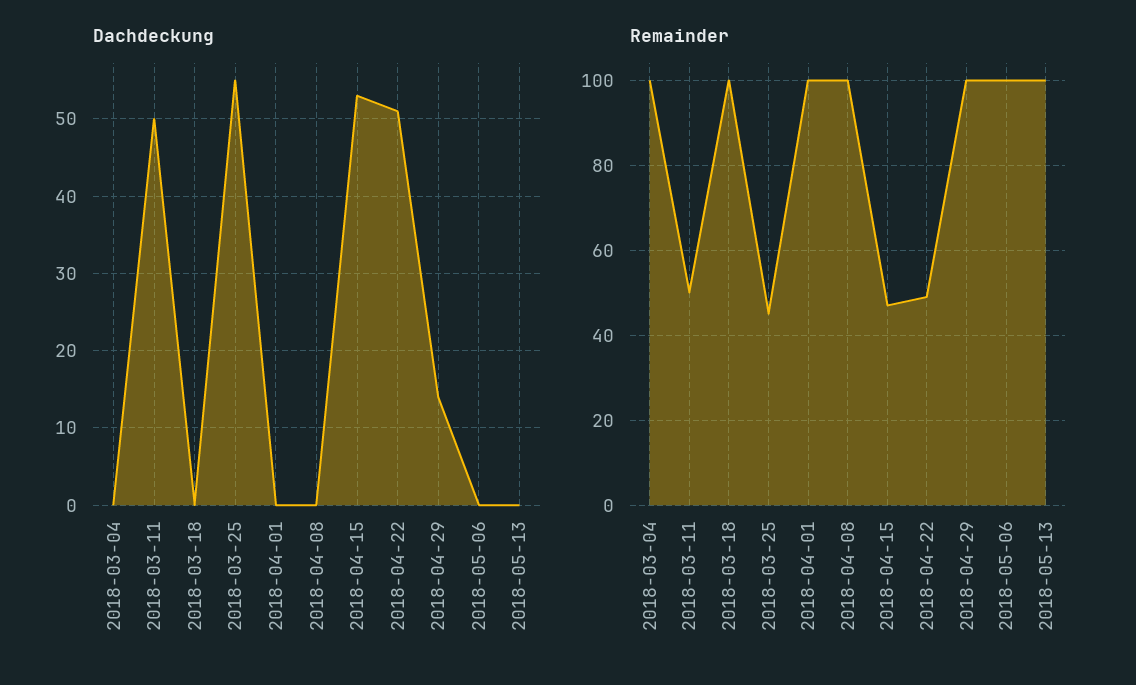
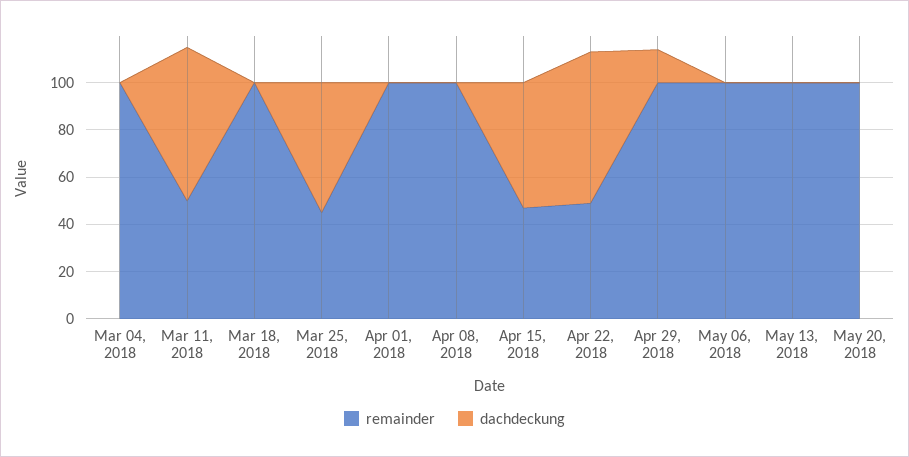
Dachdeckung, 2018-03-11: 50 -> 65
Dachdeckung, 2018-04-22: 51 -> 65
Remainder, May 20, 2018: none -> 100
Dachdeckung, May 20, 2018: none -> 0

